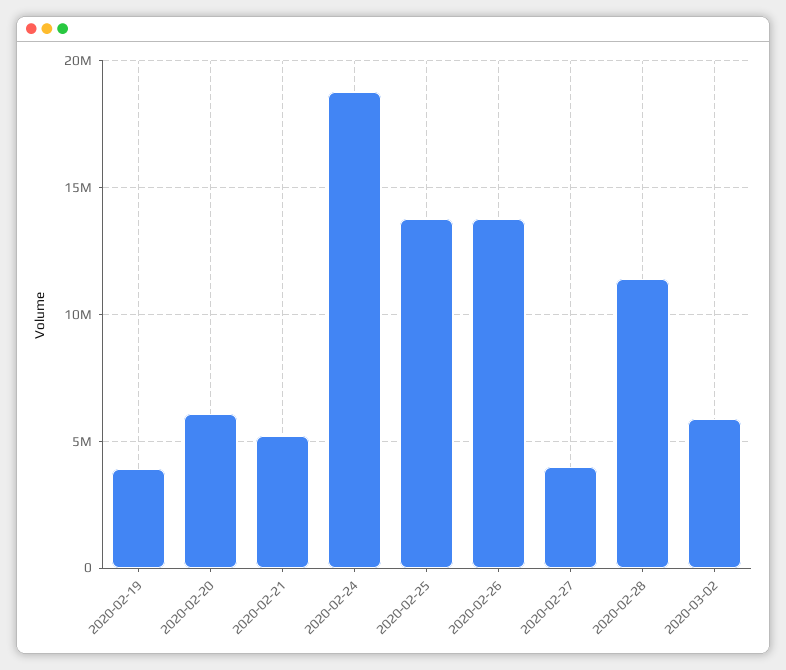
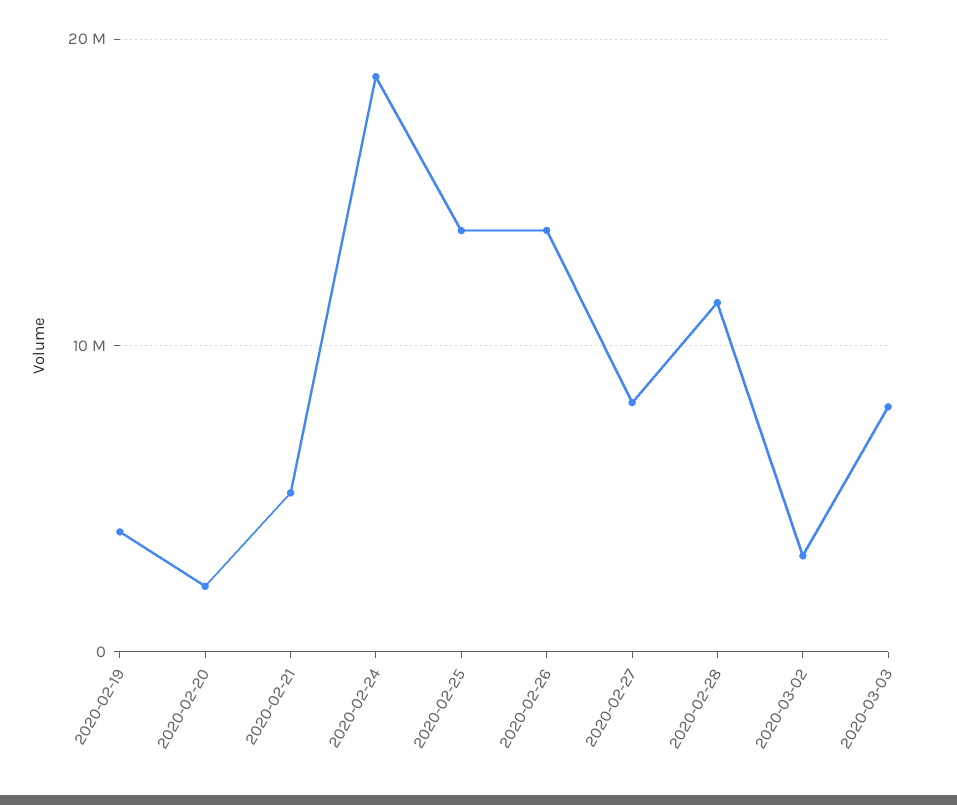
2020-02-20: 6000000 -> 2000000
2020-02-27: 4000000 -> 8000000
2020-03-02: 6000000 -> 3000000
2020-03-03: none -> 8000000

